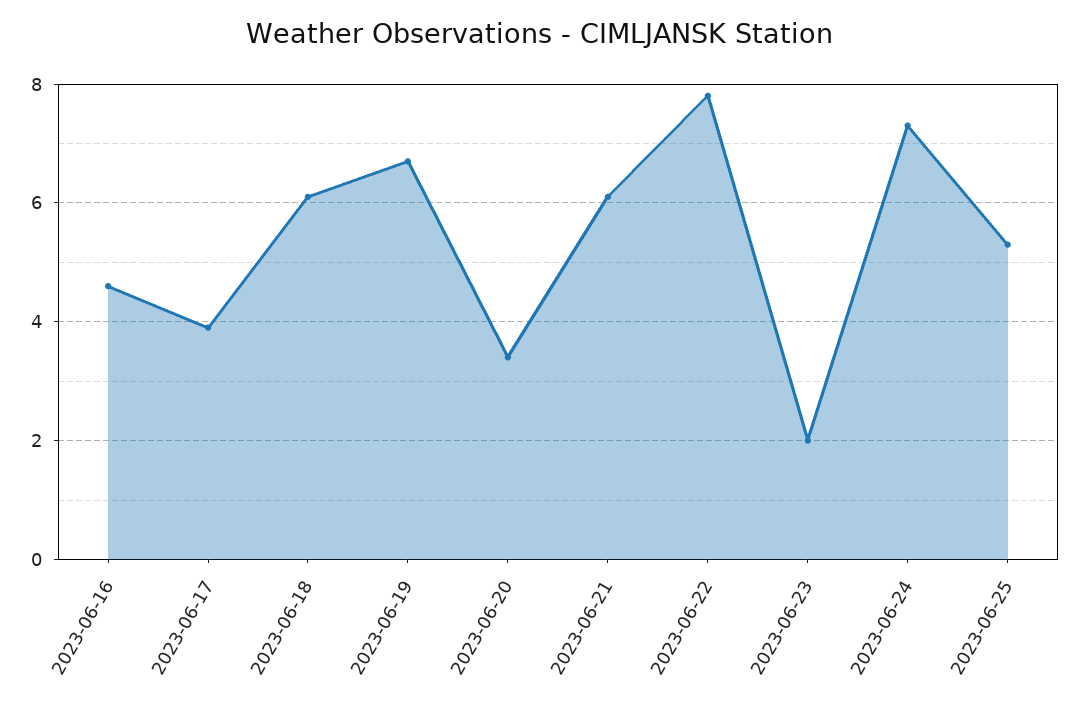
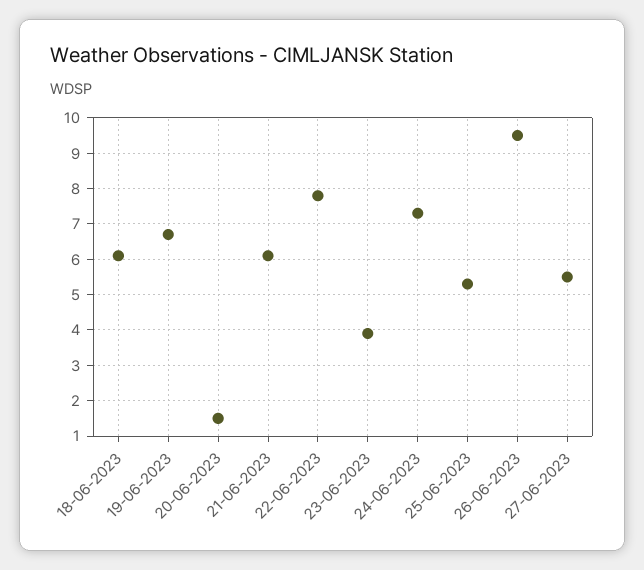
2023-06-16: 4.5 -> none
2023-06-17: 4 -> none
2023-06-20: 3.5 -> 1.5
2023-06-23: 2 -> 4
26-06-2023: none -> 9.5
27-06-2023: none -> 5.5

